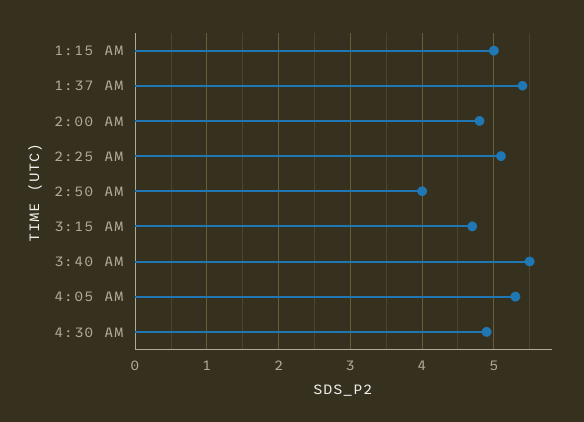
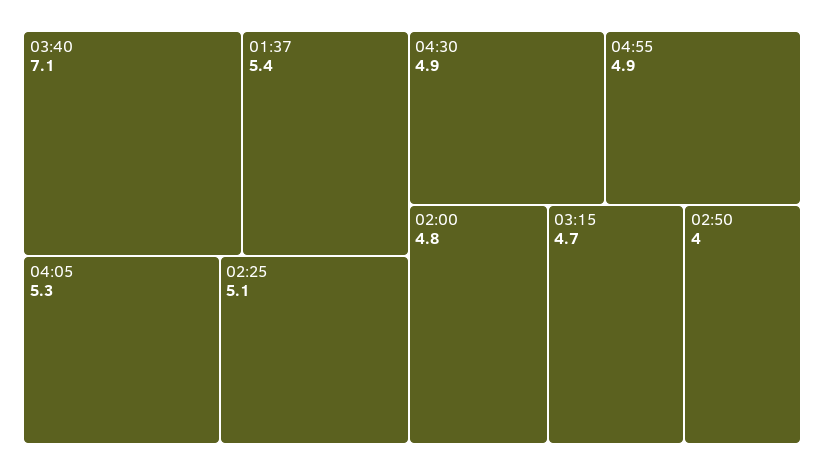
1:15 AM: 5 -> none
3:40 AM: 5.5 -> 7.1
04:55: none -> 4.9

